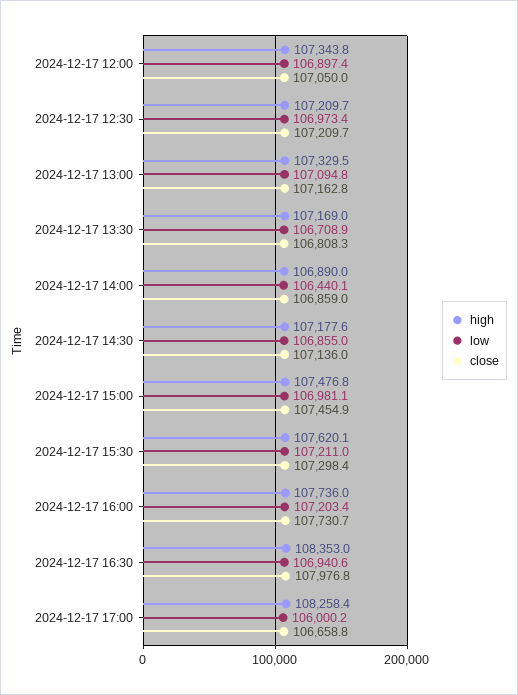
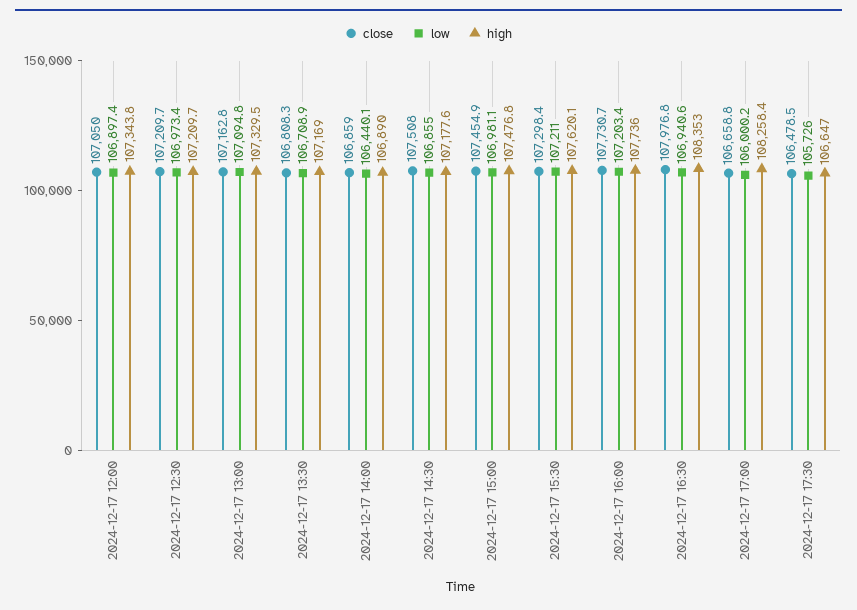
close, 2024-12-17 14:30: 107136 -> 107508
close, 2024-12-17 17:30: none -> 106478.5
low, 2024-12-17 17:30: none -> 105726
high, 2024-12-17 17:30: none -> 106647

